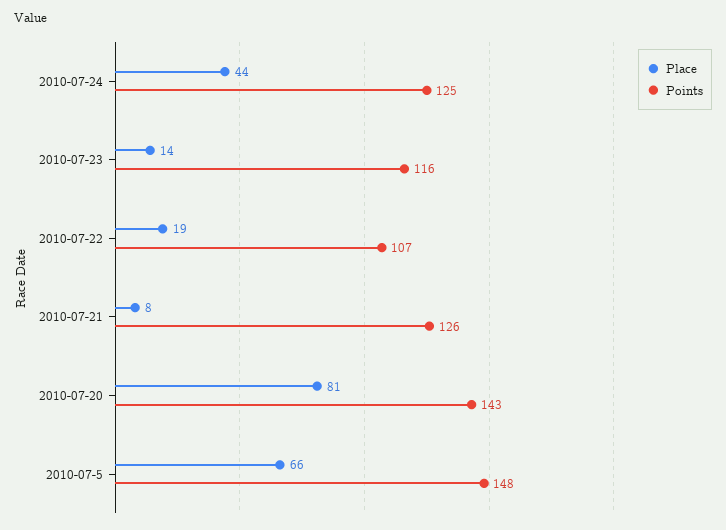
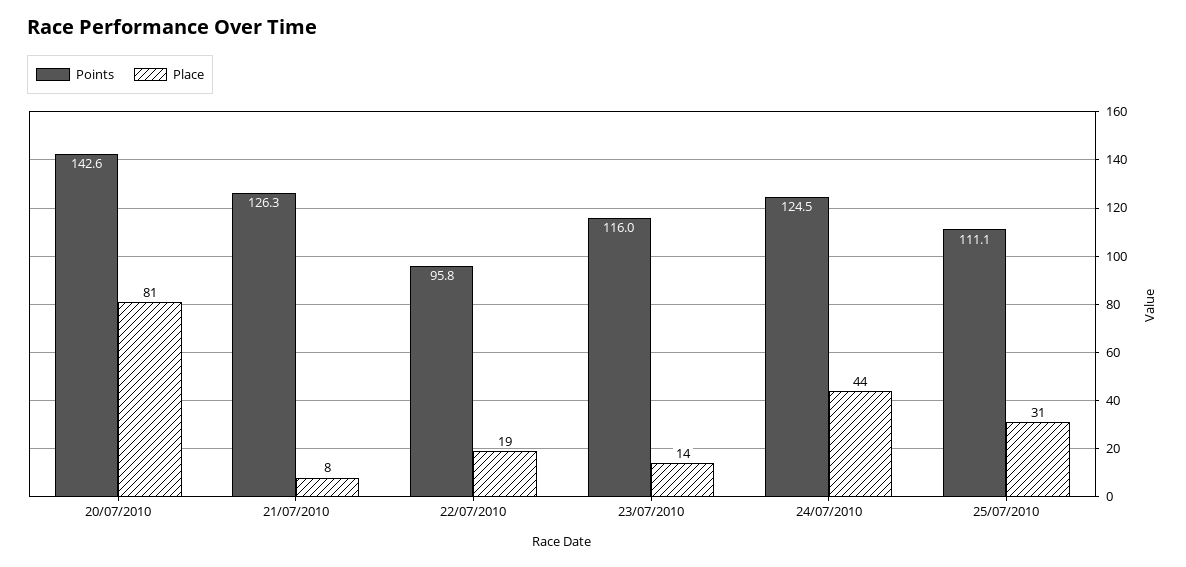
Points, 2010-07-22: 107 -> 95.8
Place, 2010-07-5: 66 -> none
Points, 2010-07-5: 148 -> none
Points, 25/07/2010: none -> 111.1
Place, 25/07/2010: none -> 31

